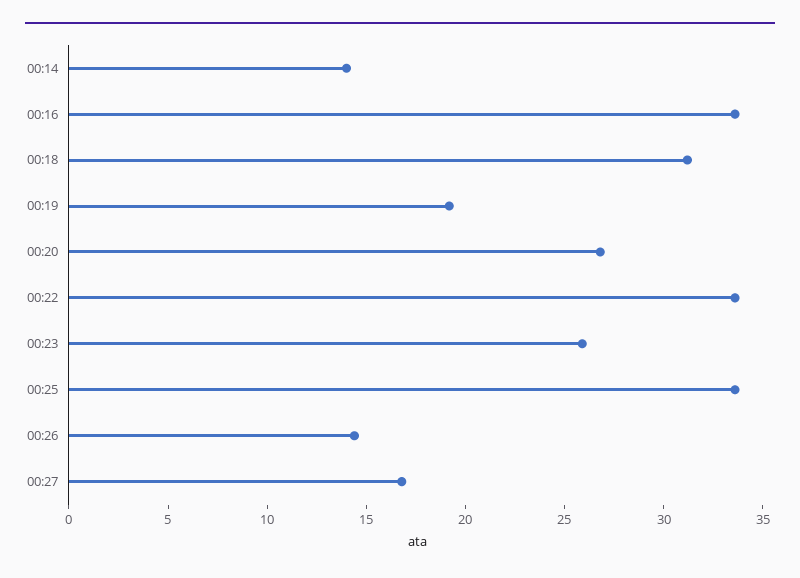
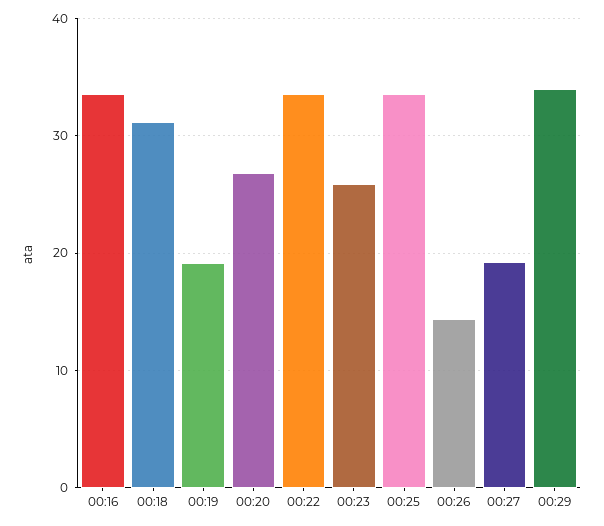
00:14: 14 -> none
00:27: 17 -> 19
00:29: none -> 34

